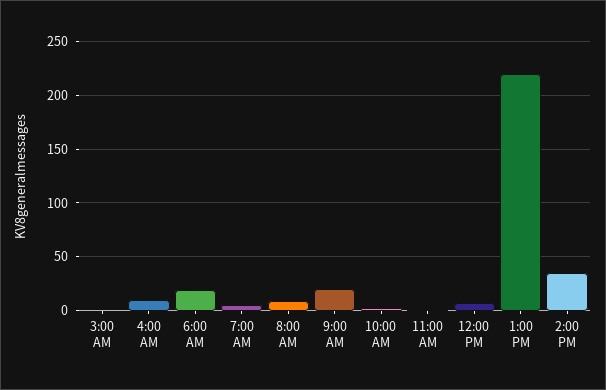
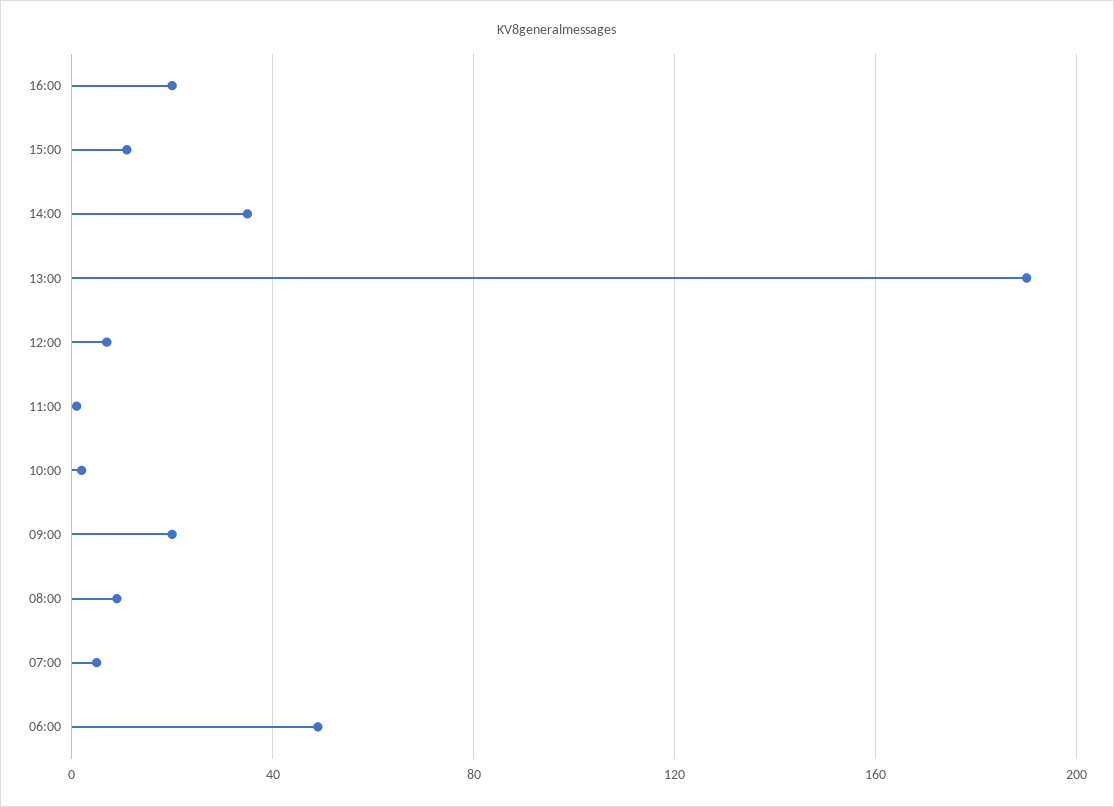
3:00 AM: 0 -> none
4:00 AM: 10 -> none
6:00 AM: 20 -> 50
1:00 PM: 220 -> 190
16:00: none -> 20
15:00: none -> 10

